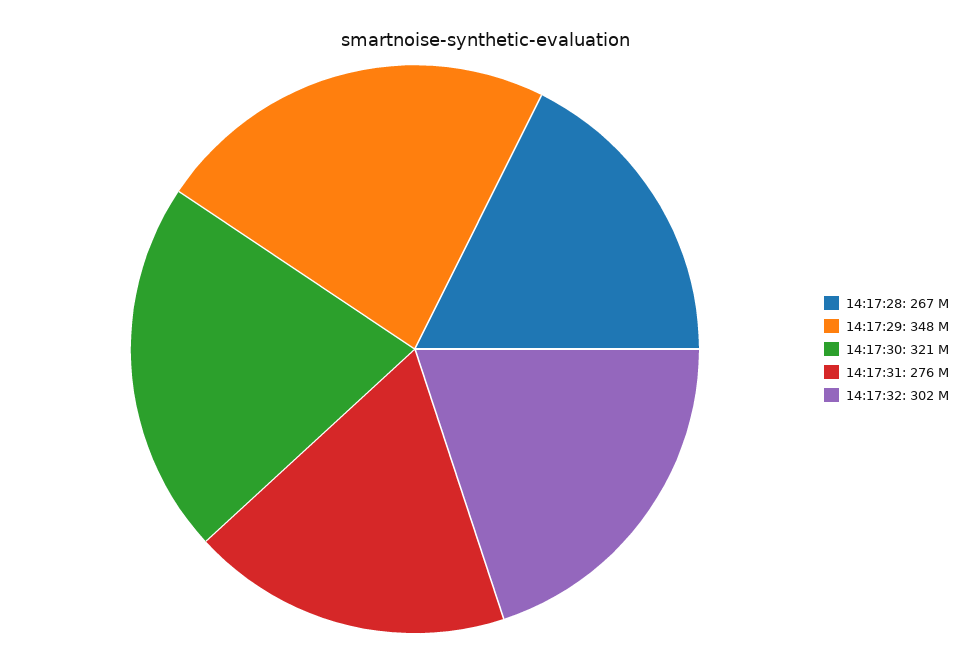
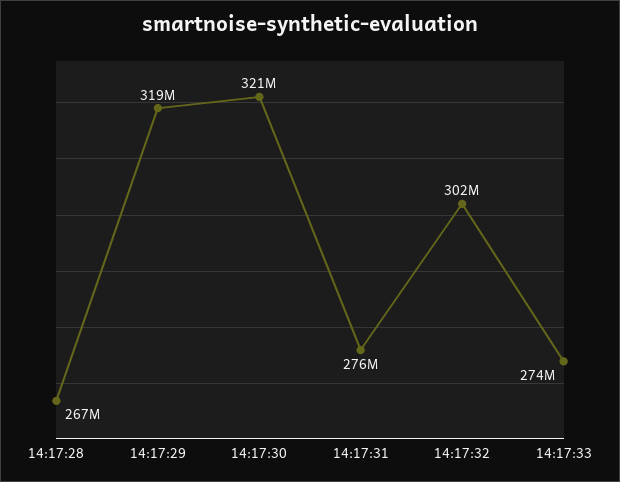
14:17:29: 348000000 -> 319000000
14:17:33: none -> 274000000

